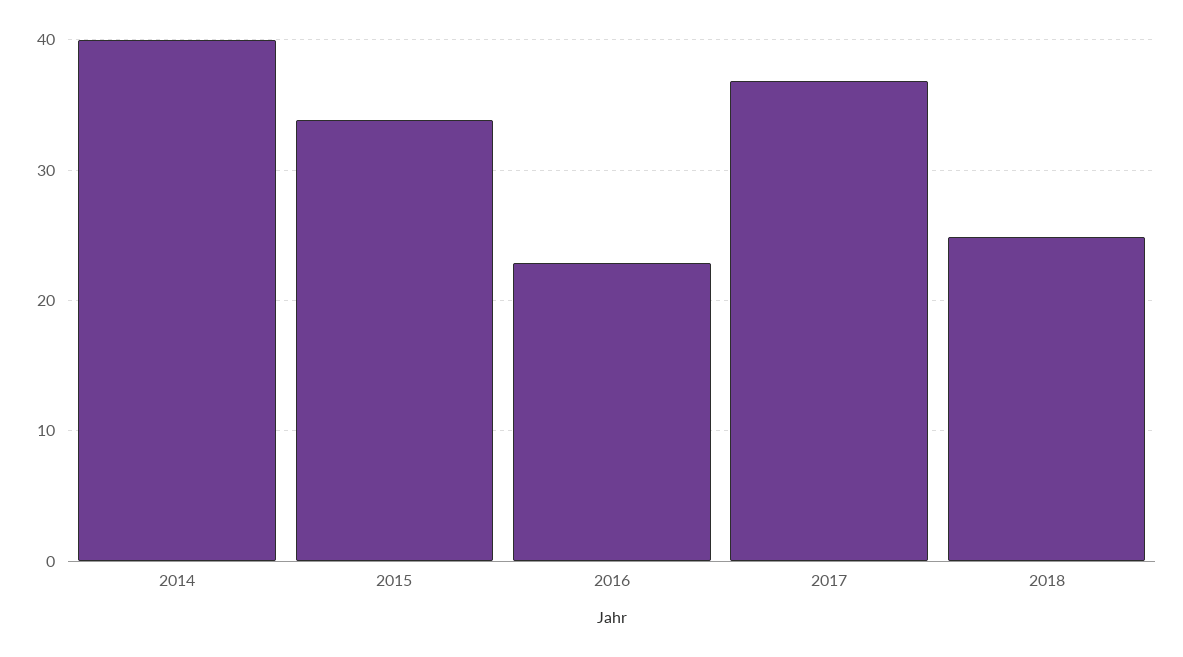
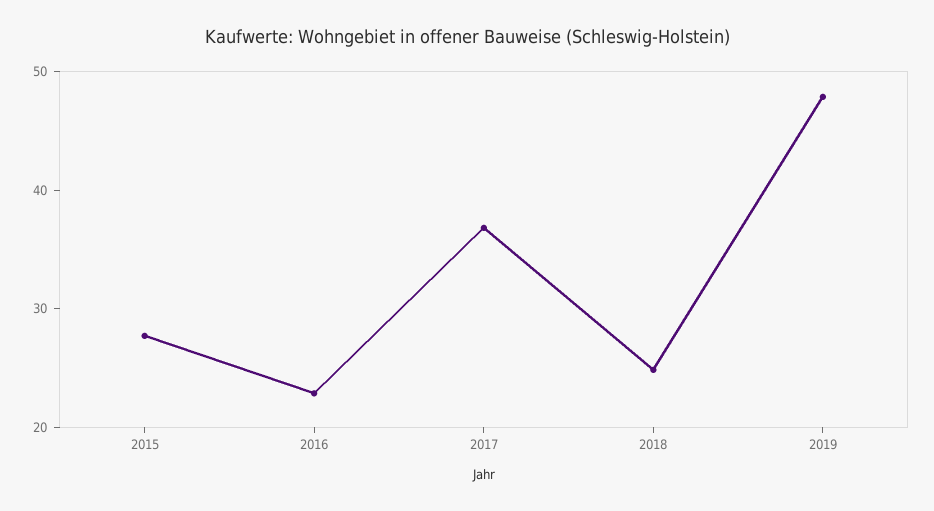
2014: 40 -> none
2015: 34 -> 28
2019: none -> 48

